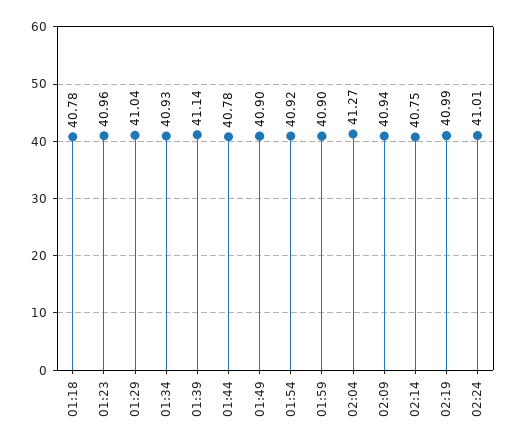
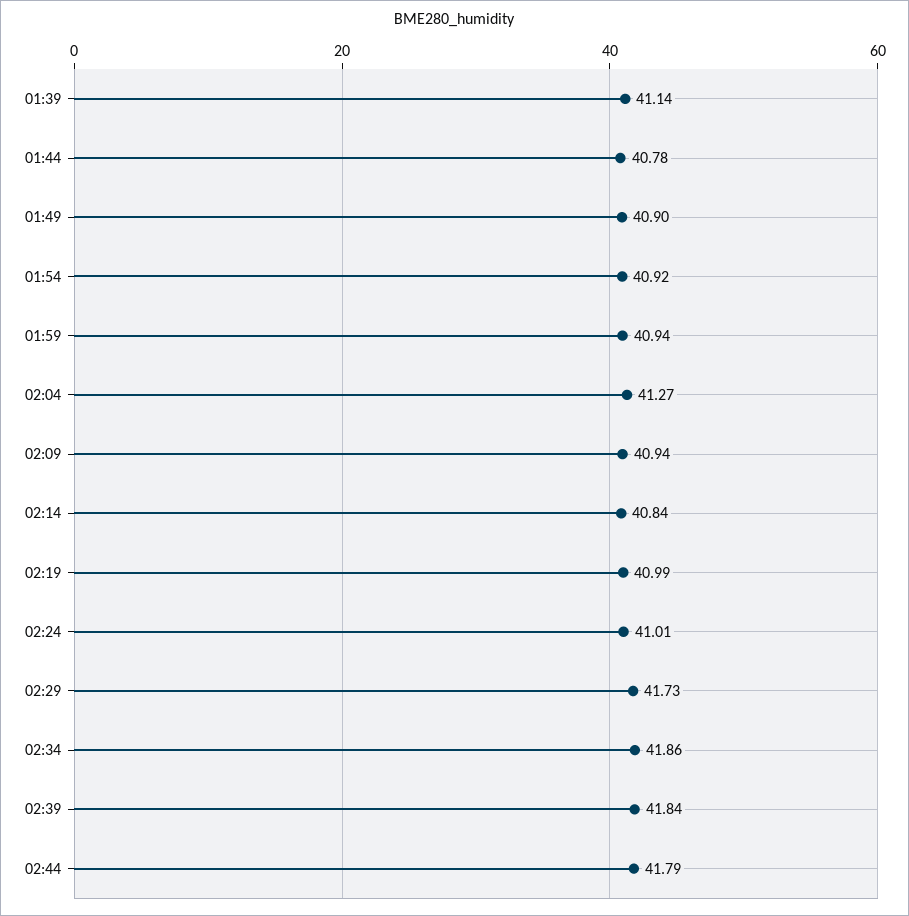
01:18: 40.78 -> none
01:23: 40.96 -> none
01:29: 41.04 -> none
01:34: 40.93 -> none
01:59: 40.9 -> 40.94
02:14: 40.75 -> 40.84
02:29: none -> 41.73
02:34: none -> 41.86
02:39: none -> 41.84
02:44: none -> 41.79

